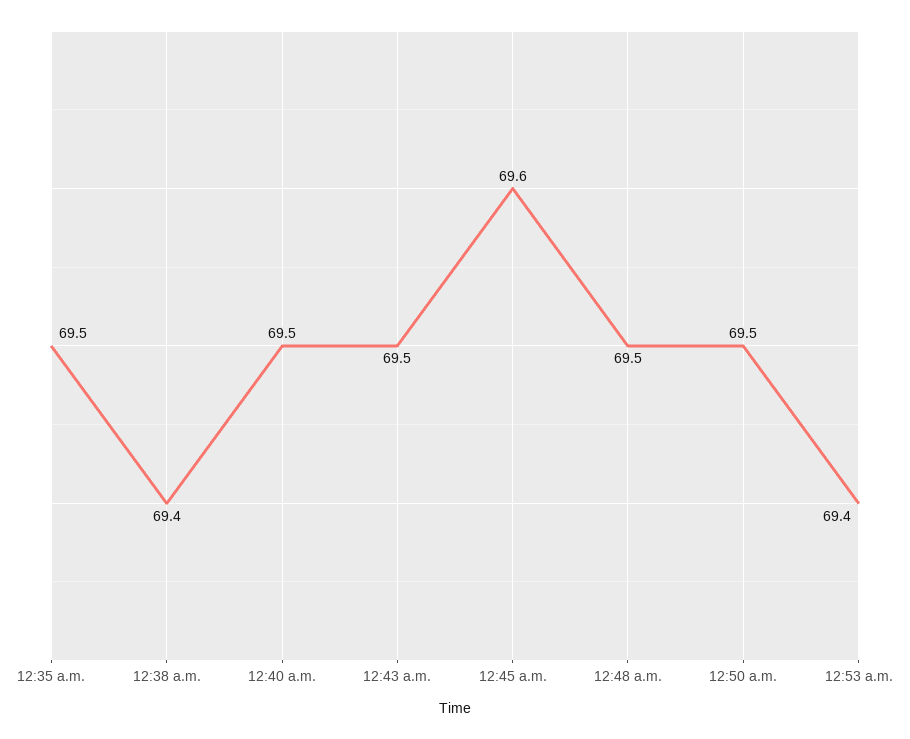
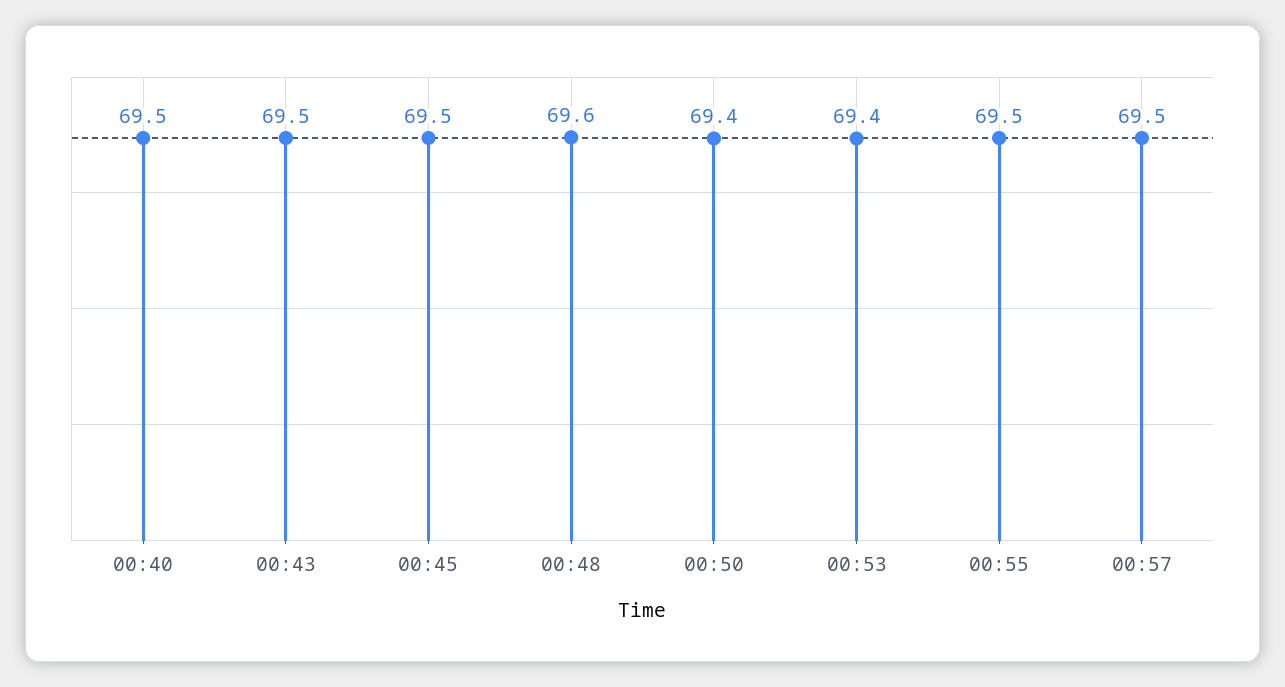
12:35 a.m.: 69.5 -> none
12:38 a.m.: 69.4 -> none
12:45 a.m.: 69.6 -> 69.5
12:48 a.m.: 69.5 -> 69.6
12:50 a.m.: 69.5 -> 69.4
00:55: none -> 69.5
00:57: none -> 69.5

